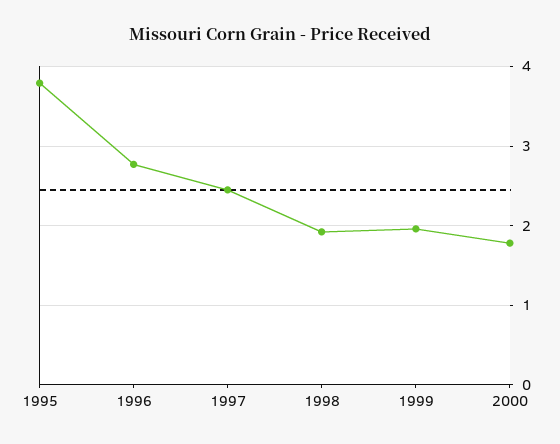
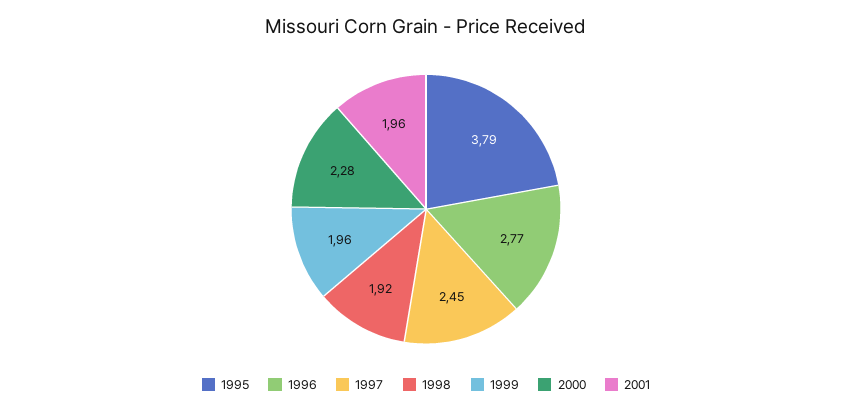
2000: 1.8 -> 2.28
2001: none -> 1.96

